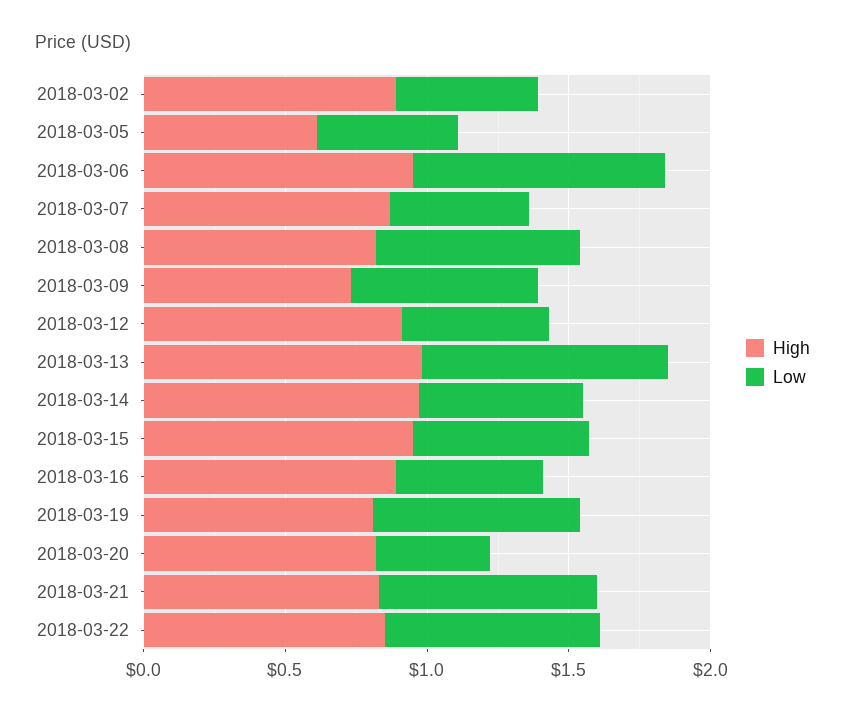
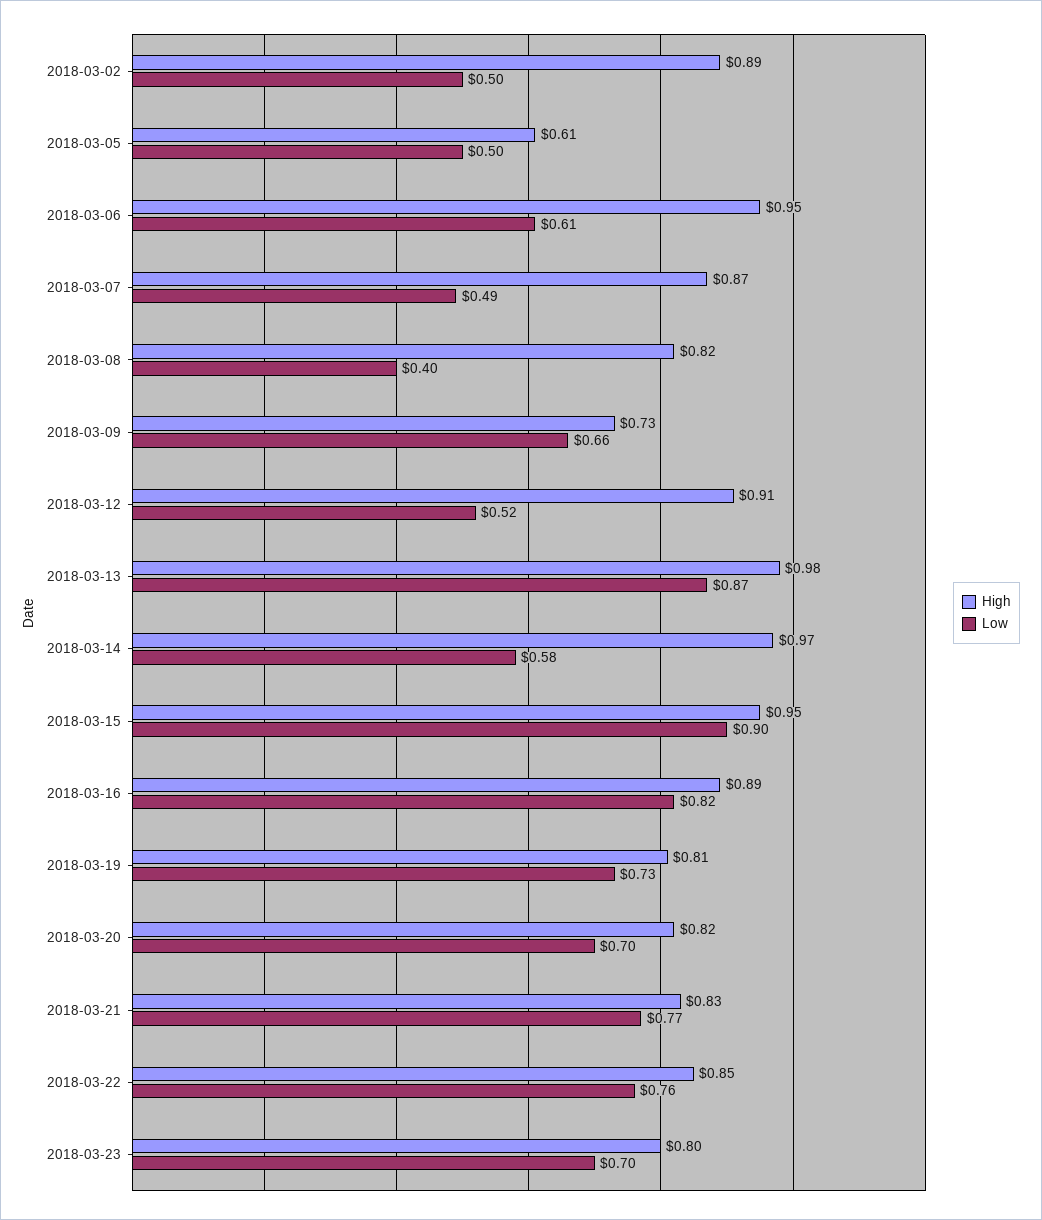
Low, 2018-03-06: 0.9 -> 0.61
Low, 2018-03-08: 0.7 -> 0.4
Low, 2018-03-15: 0.6 -> 0.9
Low, 2018-03-16: 0.5 -> 0.82
Low, 2018-03-20: 0.4 -> 0.7
High, 2018-03-23: none -> 0.8
Low, 2018-03-23: none -> 0.7

